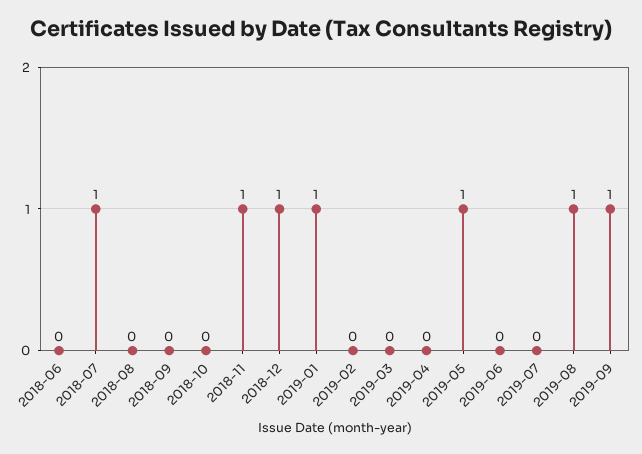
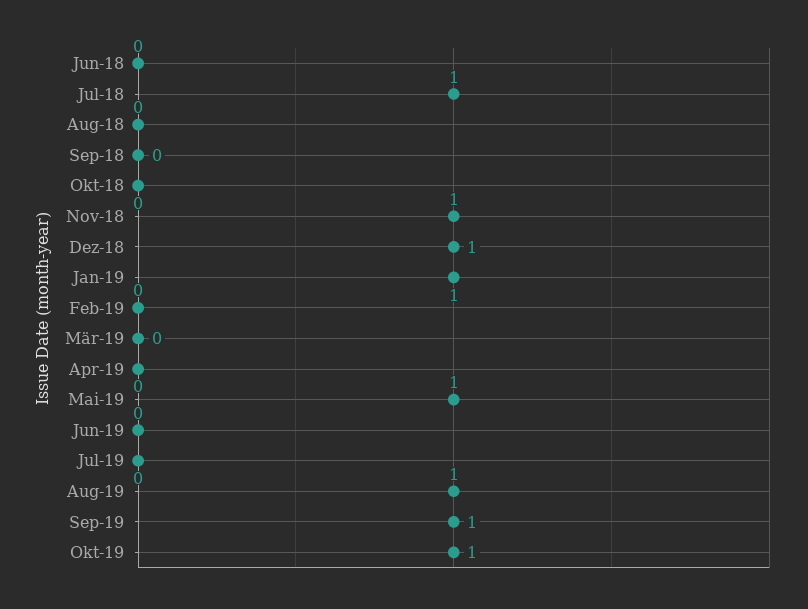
Okt-19: none -> 1

